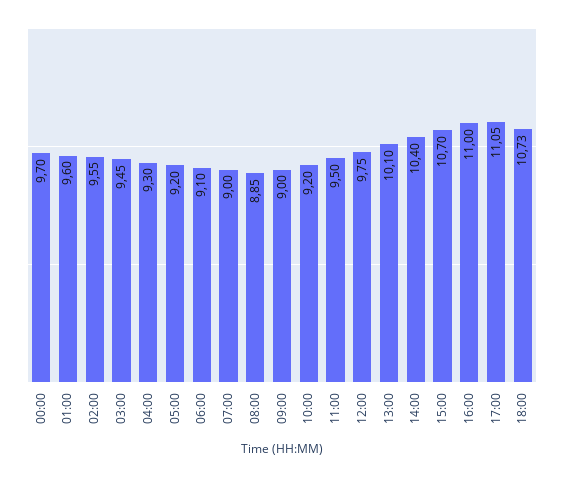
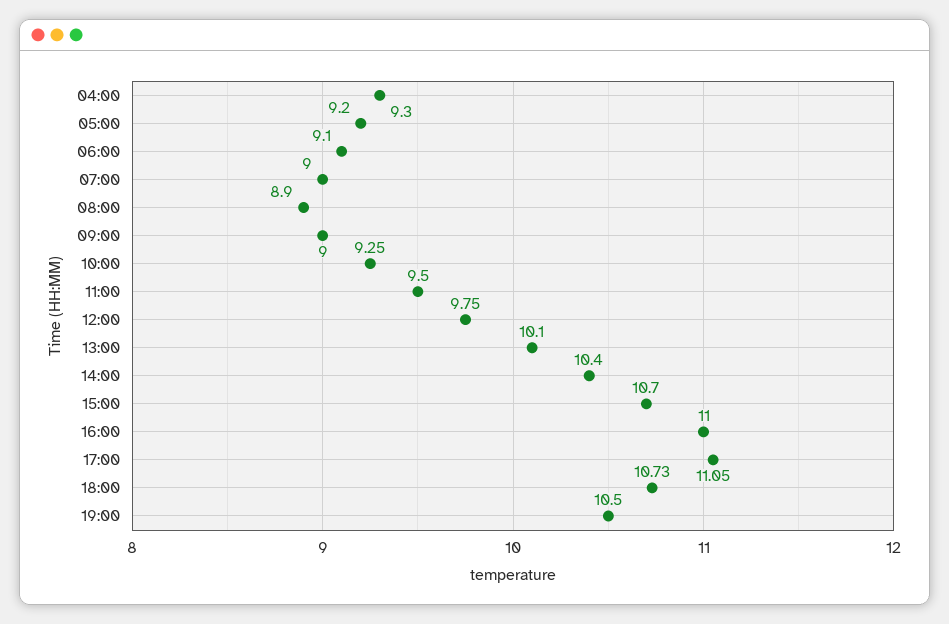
00:00: 9.7 -> none
01:00: 9.6 -> none
02:00: 9.55 -> none
03:00: 9.45 -> none
08:00: 8.85 -> 8.9
10:00: 9.2 -> 9.25
19:00: none -> 10.5

